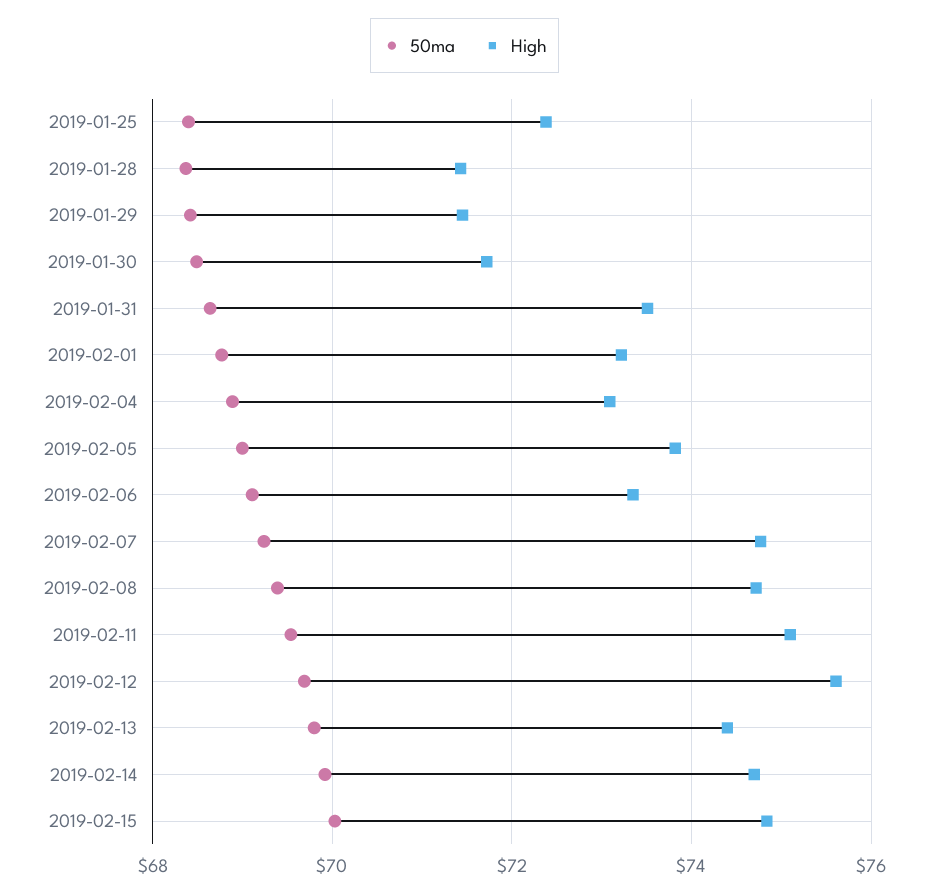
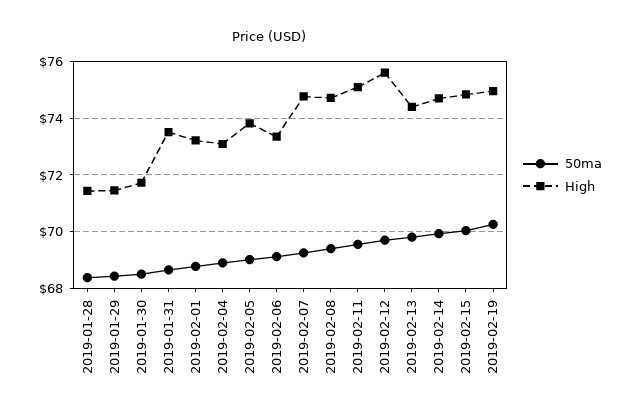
50ma, 2019-01-25: 68.4 -> none
High, 2019-01-25: 72.4 -> none
50ma, 2019-02-19: none -> 70.25
High, 2019-02-19: none -> 75

